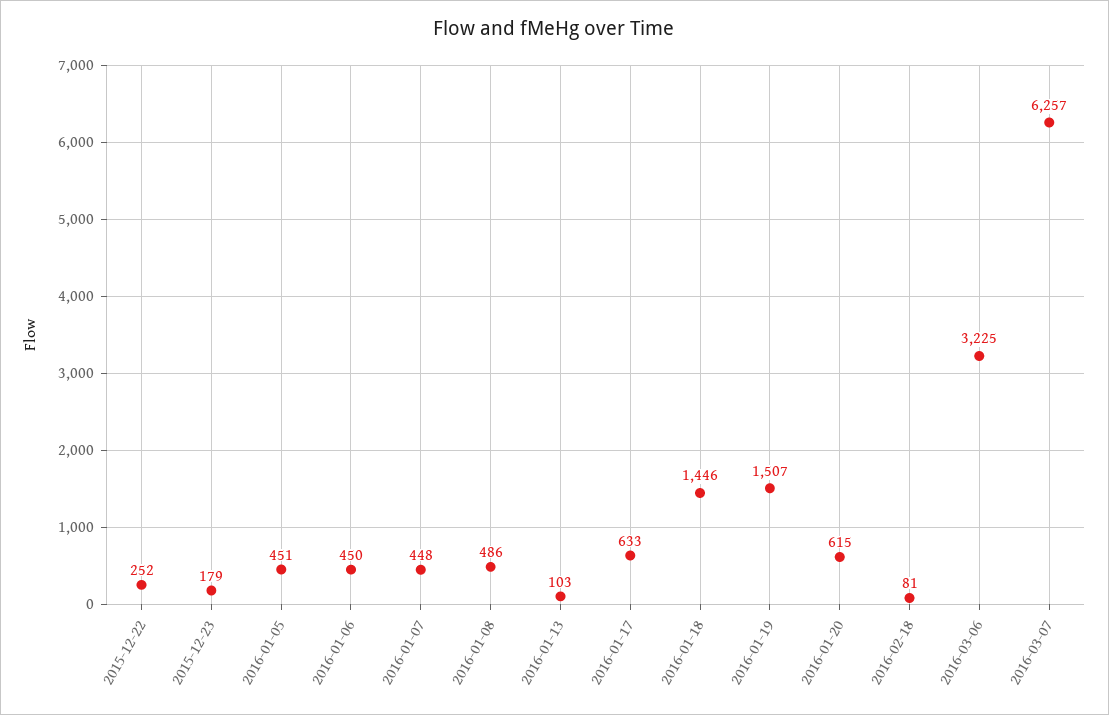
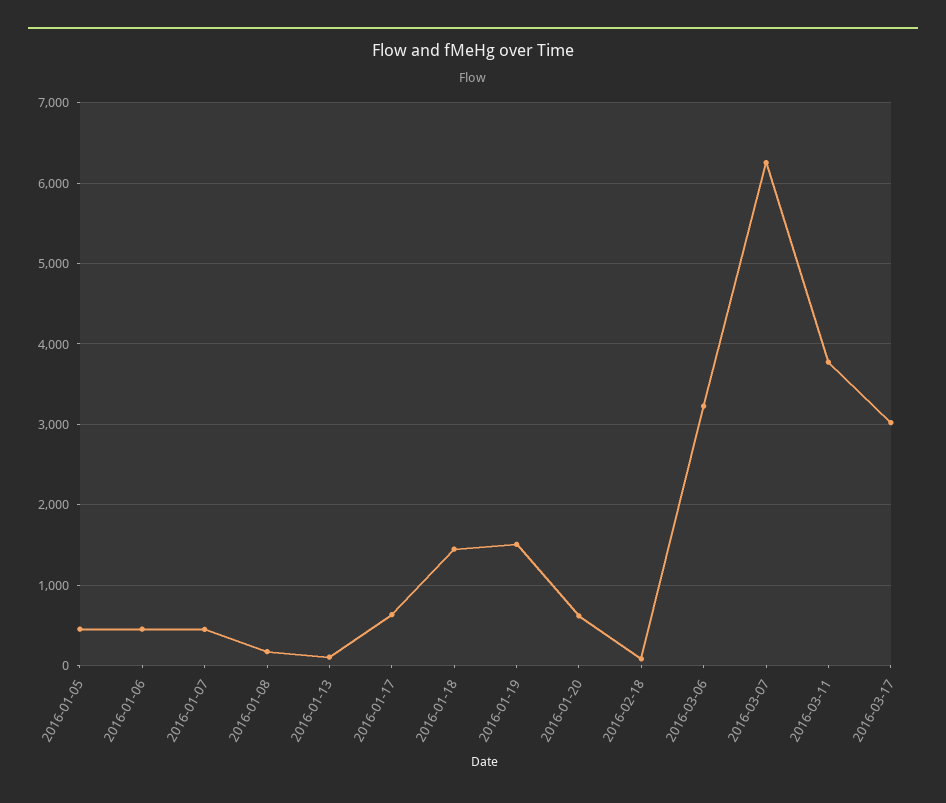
2015-12-22: 252 -> none
2015-12-23: 179 -> none
2016-01-08: 486 -> 200
2016-03-11: none -> 3800
2016-03-17: none -> 3000

